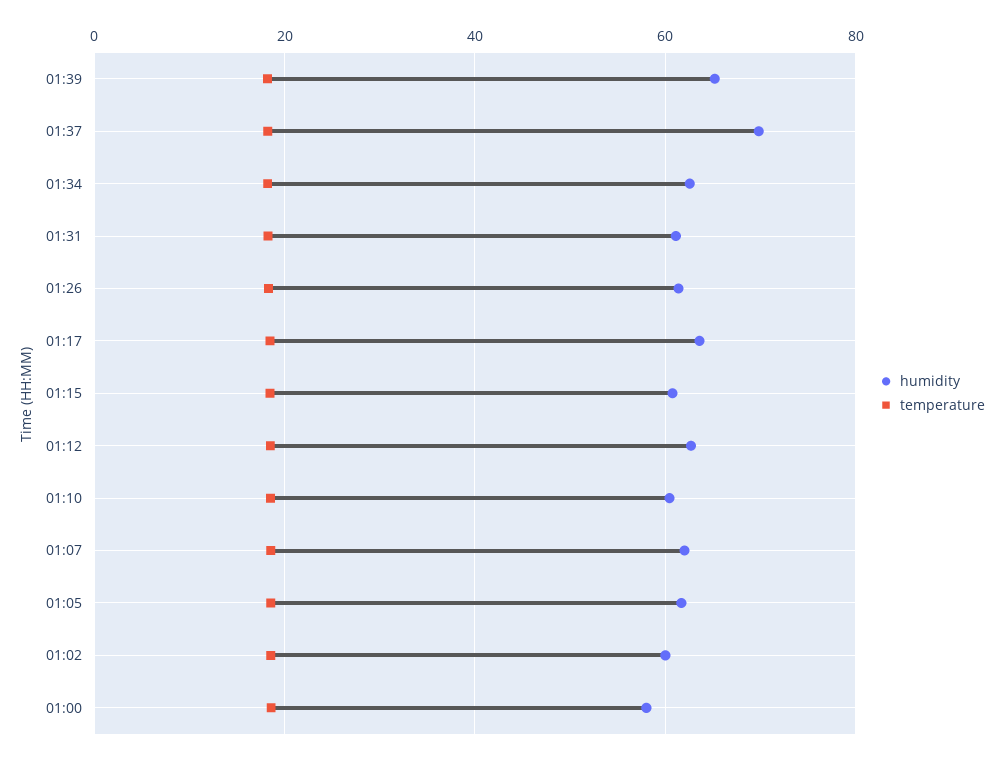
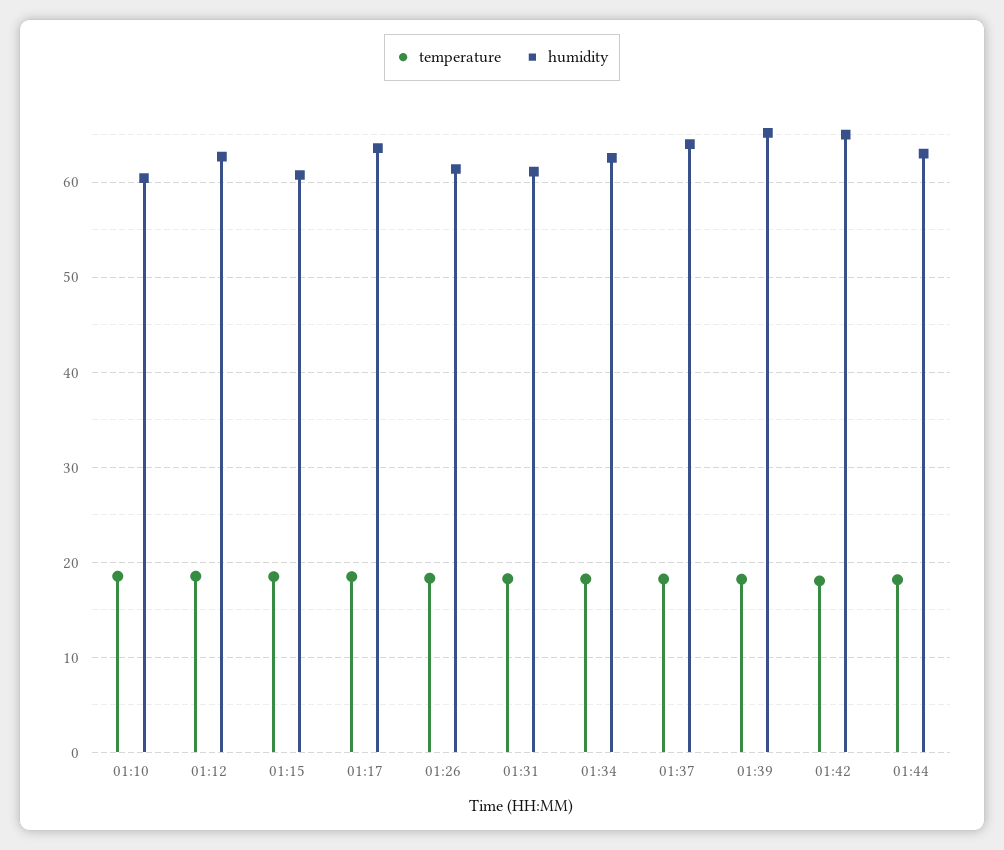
humidity, 01:37: 70 -> 64
humidity, 01:07: 62 -> none
temperature, 01:07: 18 -> none
humidity, 01:05: 62 -> none
temperature, 01:05: 18 -> none
humidity, 01:02: 60 -> none
temperature, 01:02: 18 -> none
humidity, 01:00: 58 -> none
temperature, 01:00: 18 -> none
temperature, 01:42: none -> 18
humidity, 01:42: none -> 65
temperature, 01:44: none -> 18
humidity, 01:44: none -> 63

